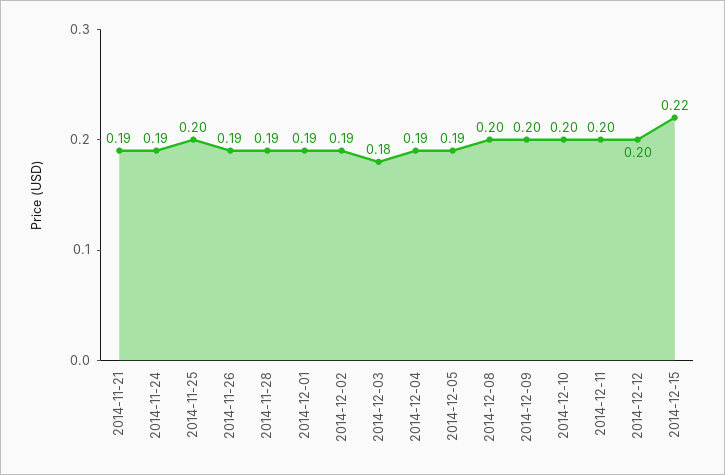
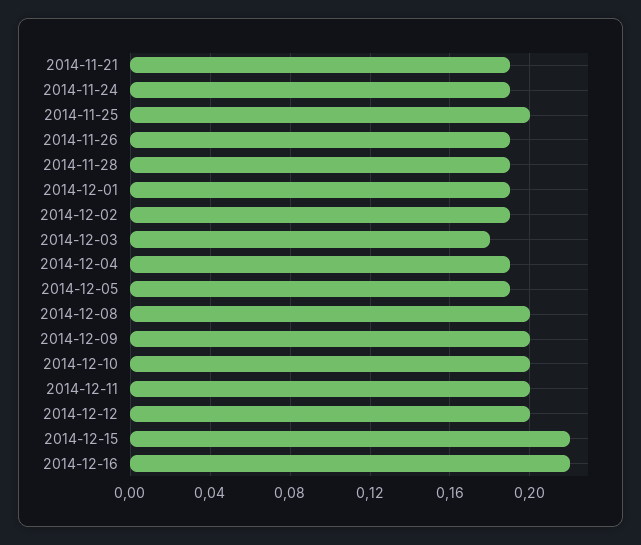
2014-12-16: none -> 0.22

